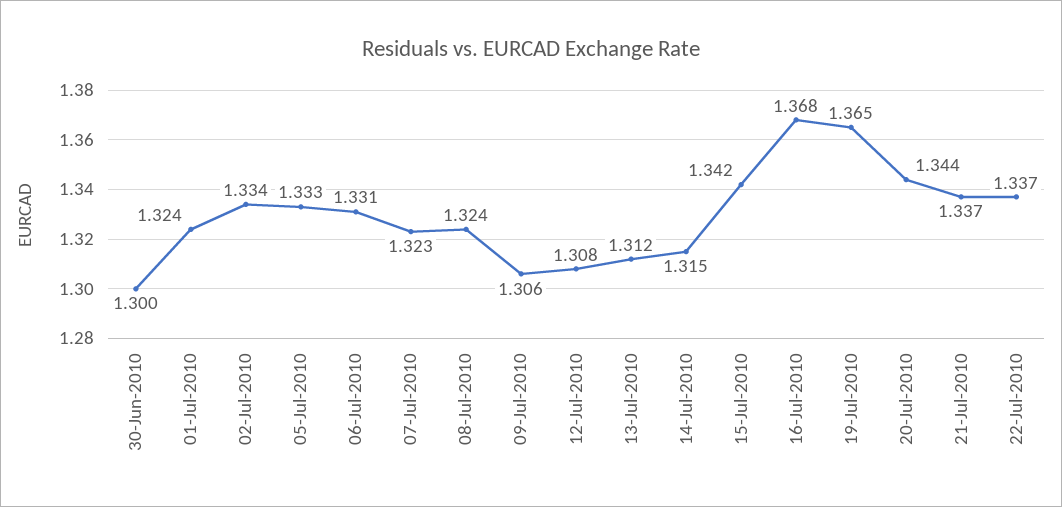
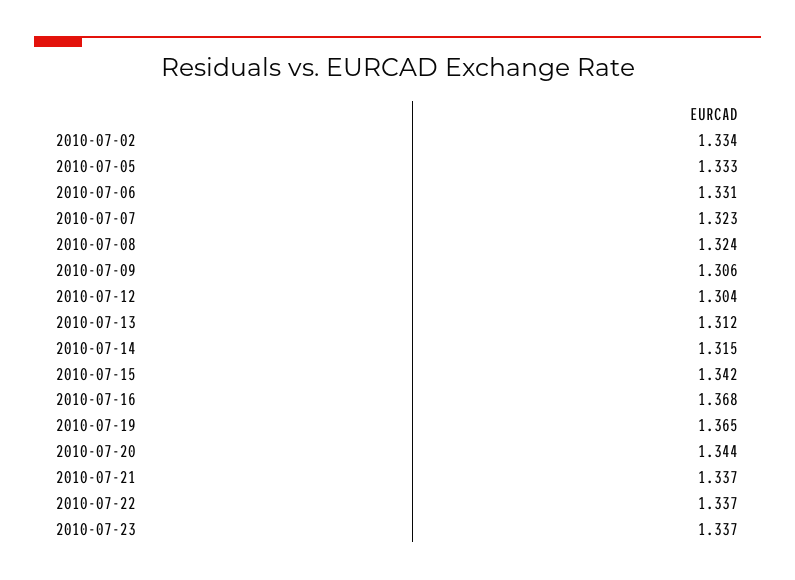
30-Jun-2010: 1.3 -> none
01-Jul-2010: 1.324 -> none
12-Jul-2010: 1.308 -> 1.304
2010-07-23: none -> 1.337

